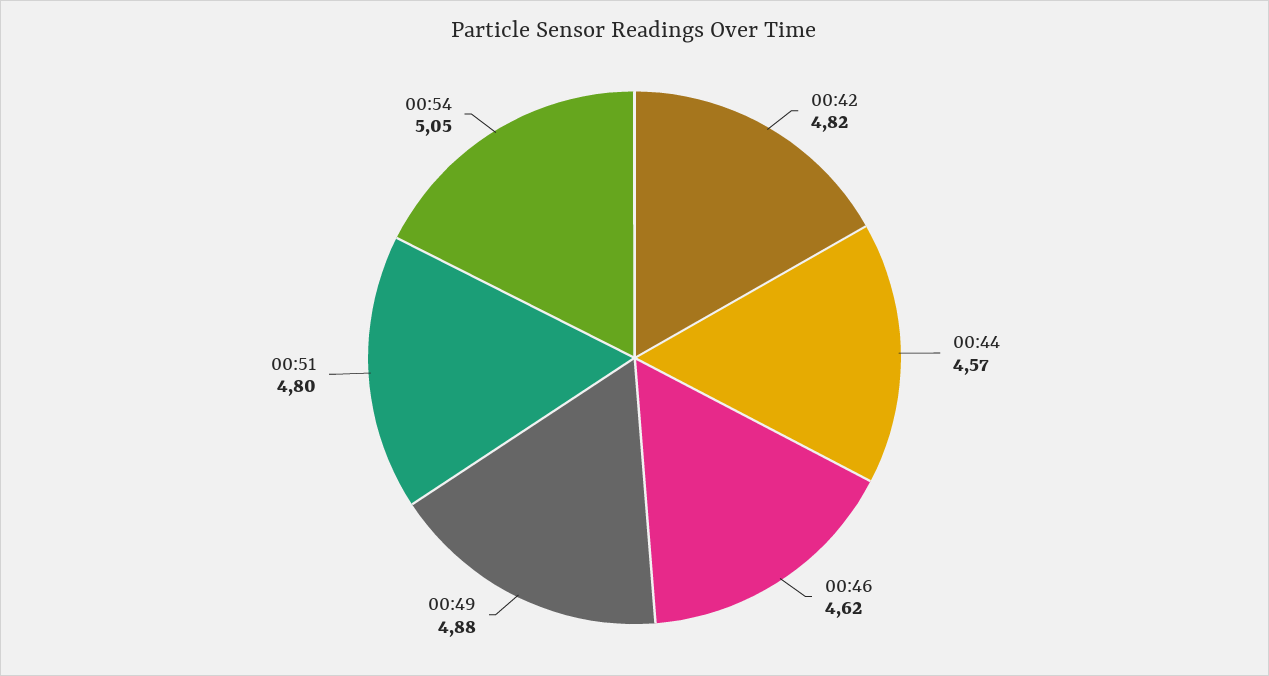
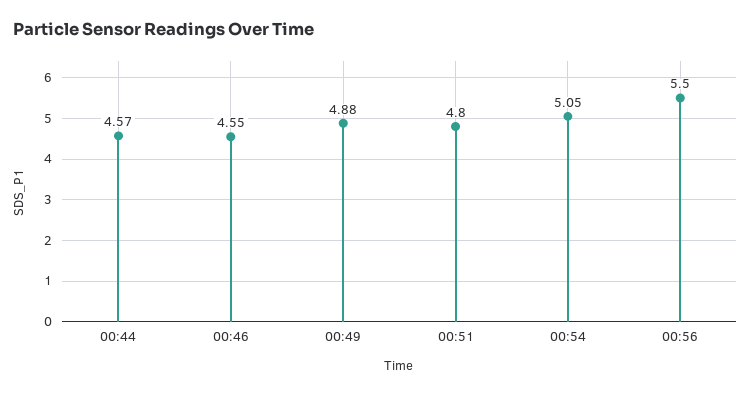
00:42: 4.82 -> none
00:46: 4.62 -> 4.55
00:56: none -> 5.5

